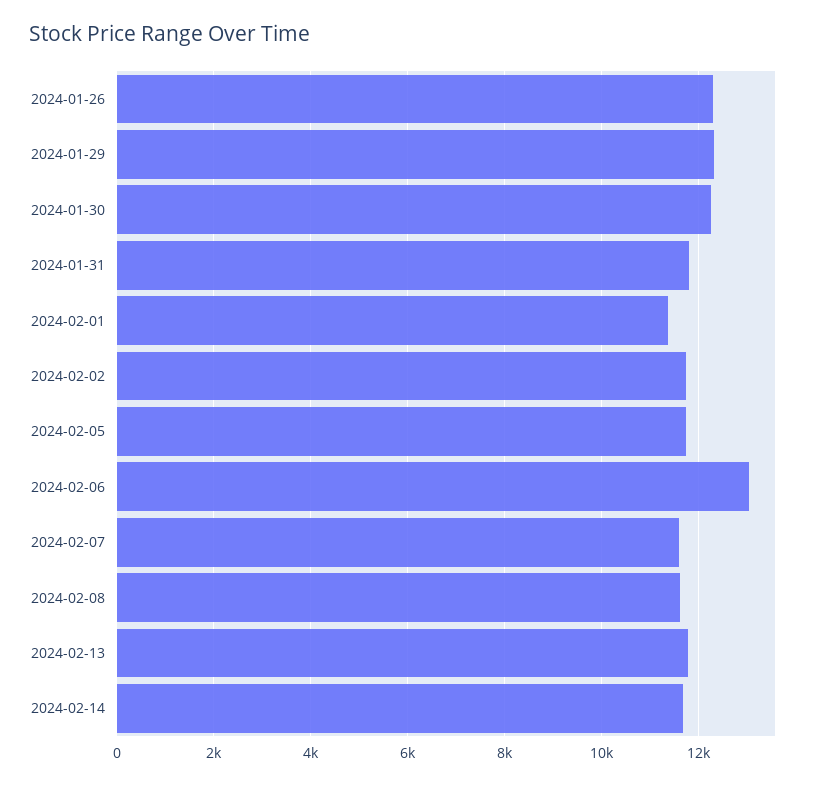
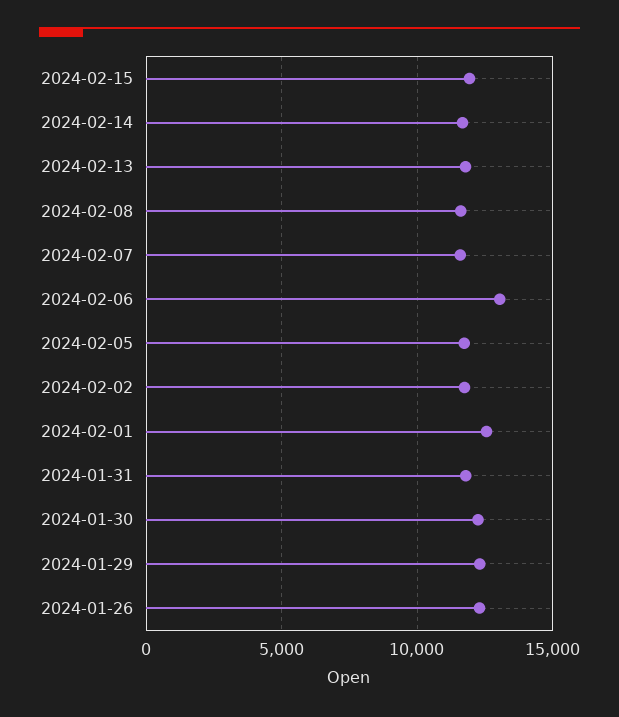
2024-02-01: 11400 -> 12500
2024-02-15: none -> 12000

